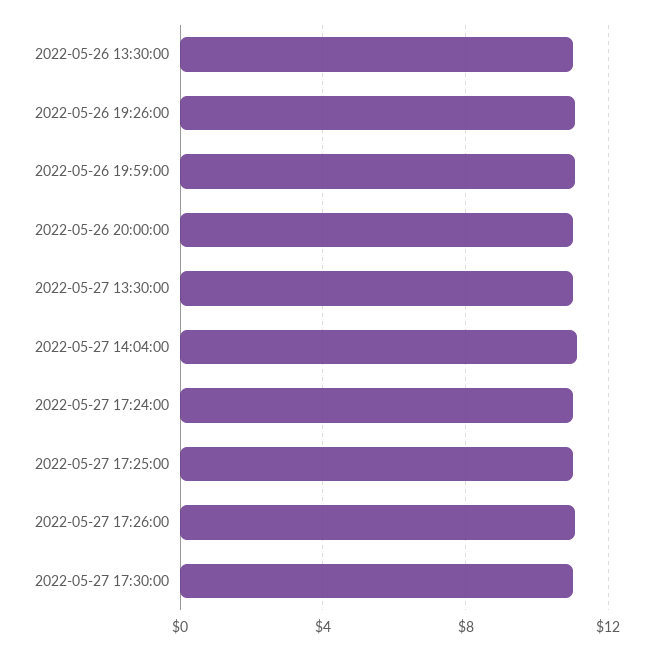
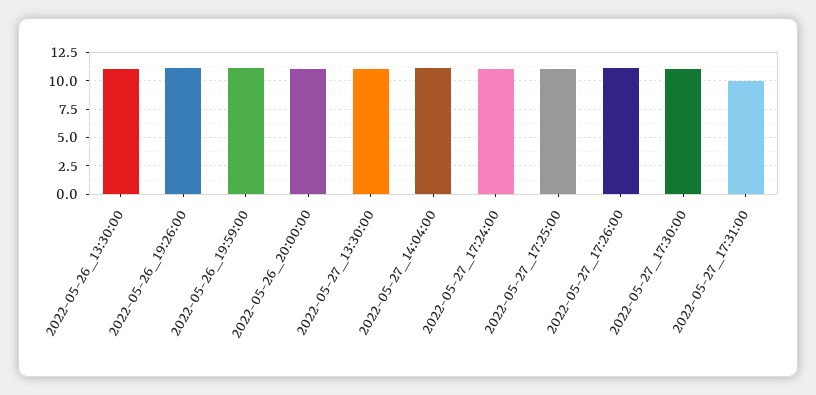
2022-05-27_17:31:00: none -> 10

